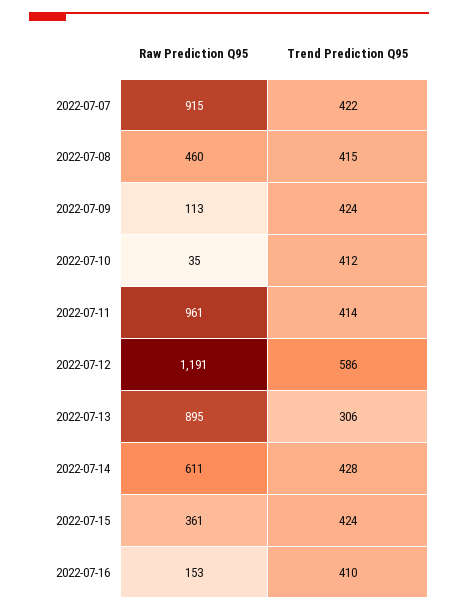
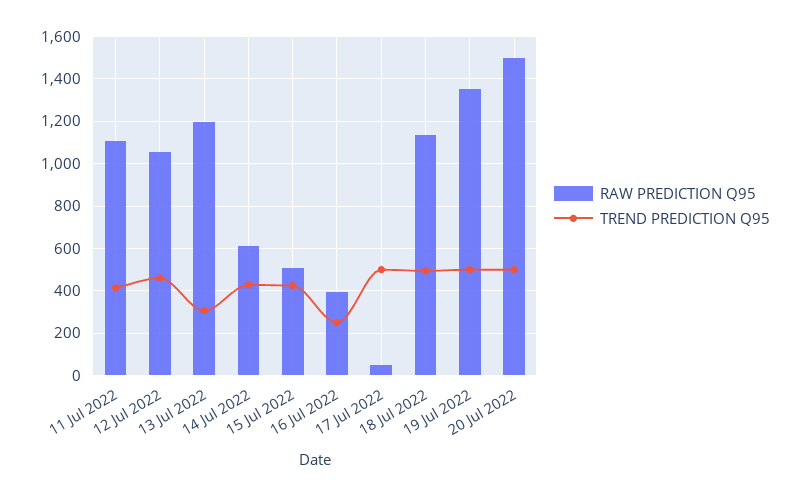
Raw Prediction Q95, 2022-07-07: 915 -> none
Trend Prediction Q95, 2022-07-07: 422 -> none
Raw Prediction Q95, 2022-07-08: 460 -> none
Trend Prediction Q95, 2022-07-08: 415 -> none
Raw Prediction Q95, 2022-07-09: 113 -> none
Trend Prediction Q95, 2022-07-09: 424 -> none
Raw Prediction Q95, 2022-07-10: 35 -> none
Trend Prediction Q95, 2022-07-10: 412 -> none
Raw Prediction Q95, 2022-07-11: 961 -> 1100
Raw Prediction Q95, 2022-07-12: 1191 -> 1050
Trend Prediction Q95, 2022-07-12: 586 -> 450
Raw Prediction Q95, 2022-07-13: 895 -> 1200
Raw Prediction Q95, 2022-07-15: 361 -> 500
Raw Prediction Q95, 2022-07-16: 153 -> 400
Trend Prediction Q95, 2022-07-16: 410 -> 250
Raw Prediction Q95, 17 Jul 2022: none -> 50
Trend Prediction Q95, 17 Jul 2022: none -> 500
Raw Prediction Q95, 18 Jul 2022: none -> 1150
Trend Prediction Q95, 18 Jul 2022: none -> 500
Raw Prediction Q95, 19 Jul 2022: none -> 1350
Trend Prediction Q95, 19 Jul 2022: none -> 500
Raw Prediction Q95, 20 Jul 2022: none -> 1500
Trend Prediction Q95, 20 Jul 2022: none -> 500

